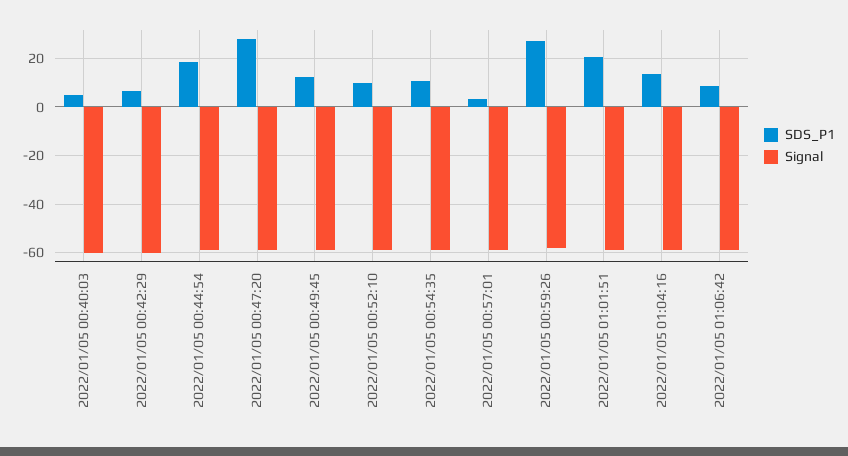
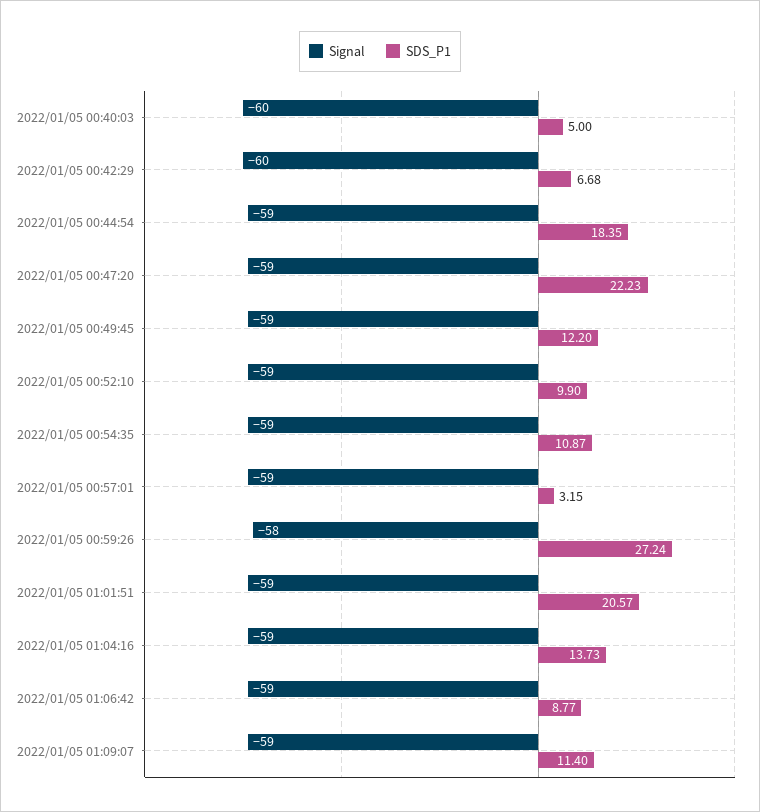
SDS_P1, 2022/01/05 00:47:20: 27.5 -> 22.23
Signal, 2022/01/05 01:09:07: none -> -59
SDS_P1, 2022/01/05 01:09:07: none -> 11.4

